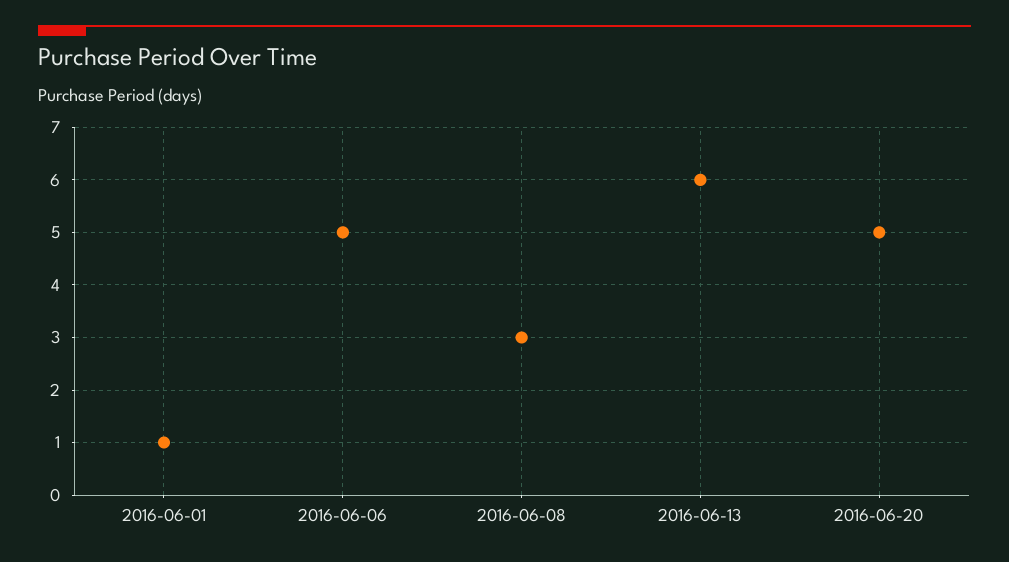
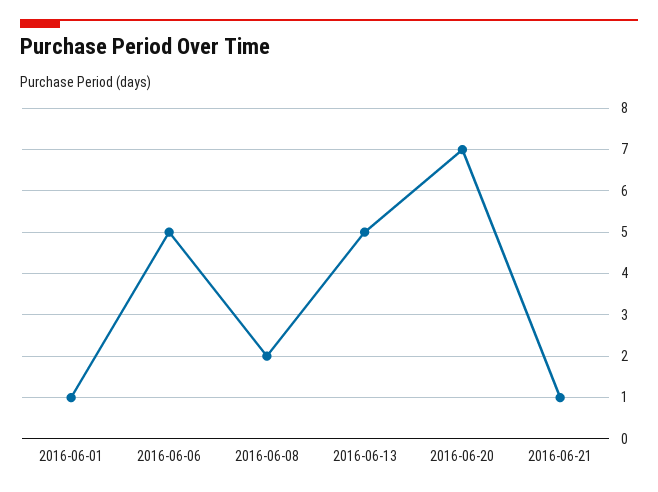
2016-06-08: 3 -> 2
2016-06-13: 6 -> 5
2016-06-20: 5 -> 7
2016-06-21: none -> 1

